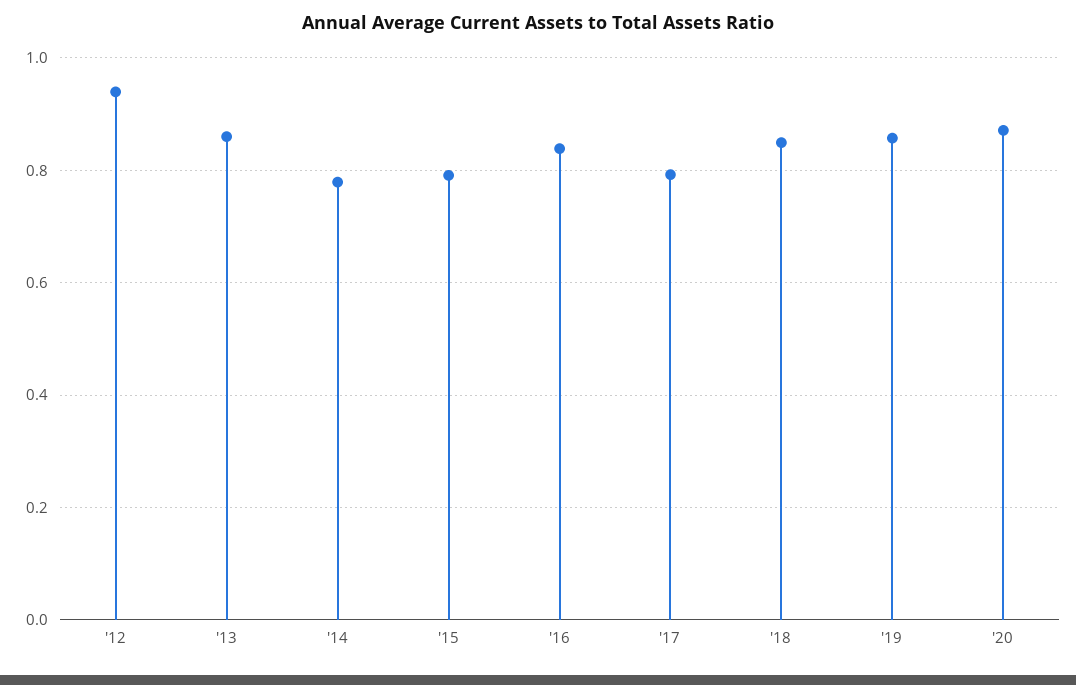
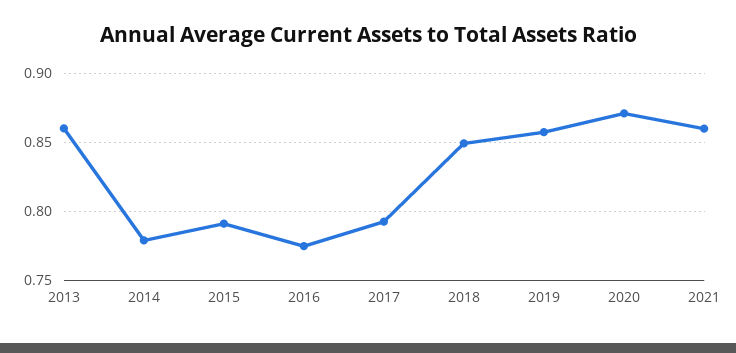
'12: 0.94 -> none
'16: 0.84 -> 0.775
2021: none -> 0.86

